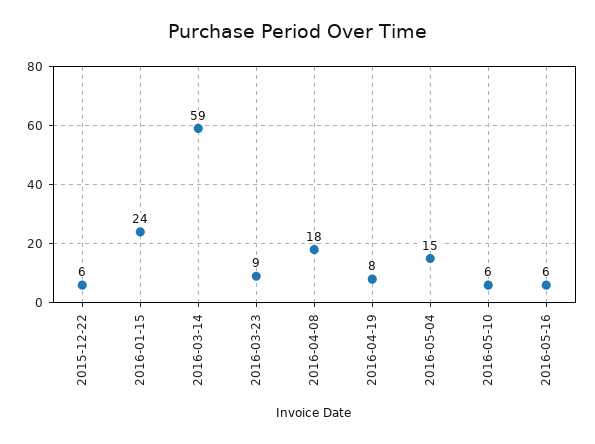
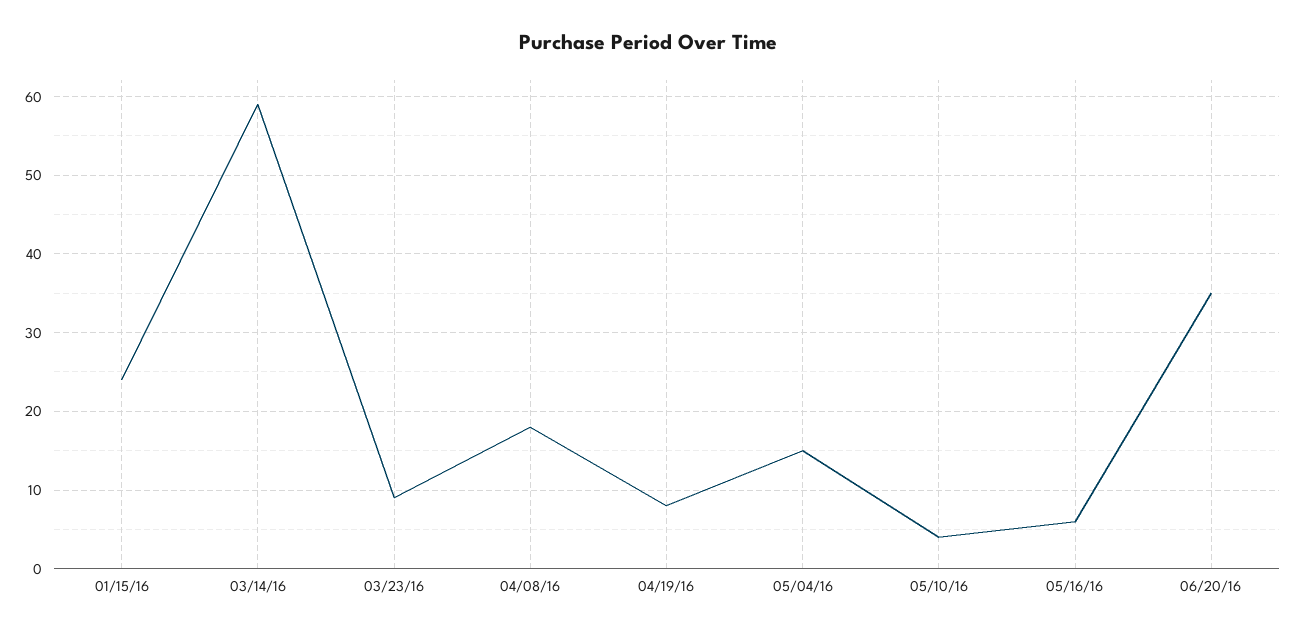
2015-12-22: 6 -> none
2016-05-10: 6 -> 4
06/20/16: none -> 35

